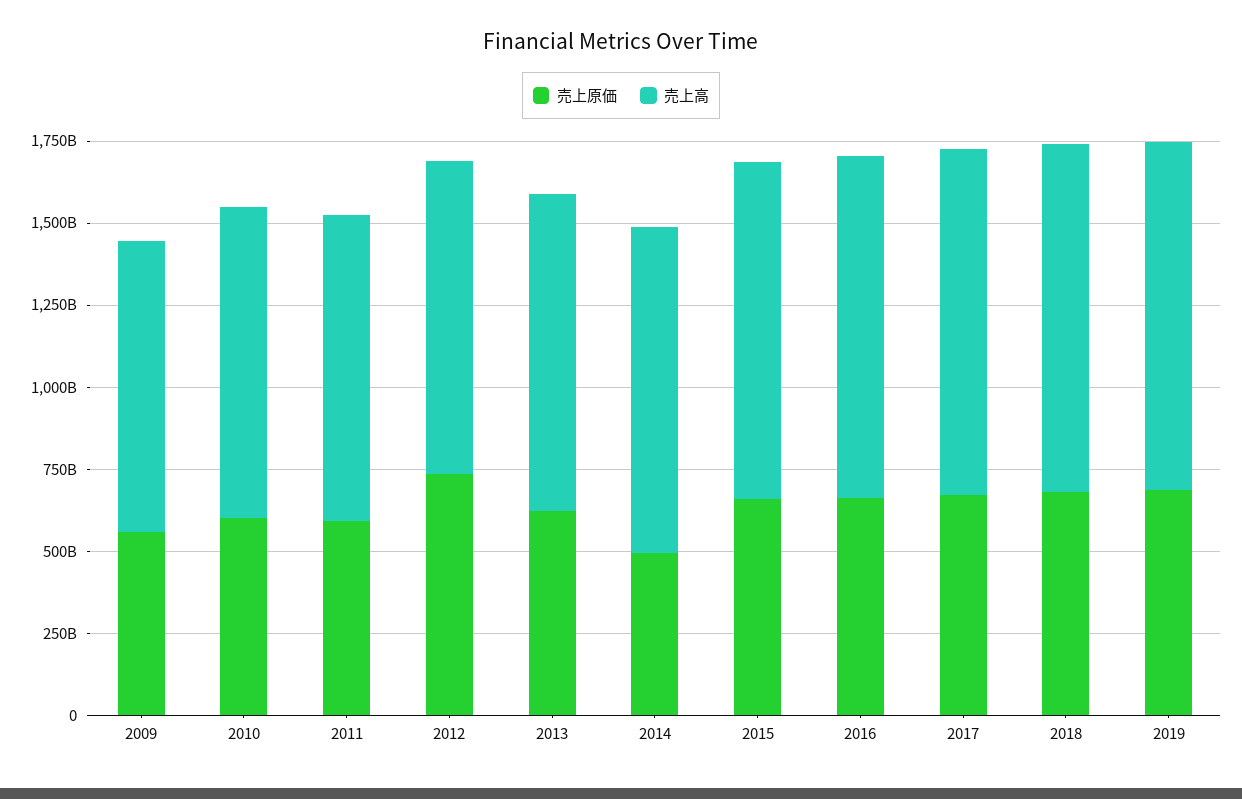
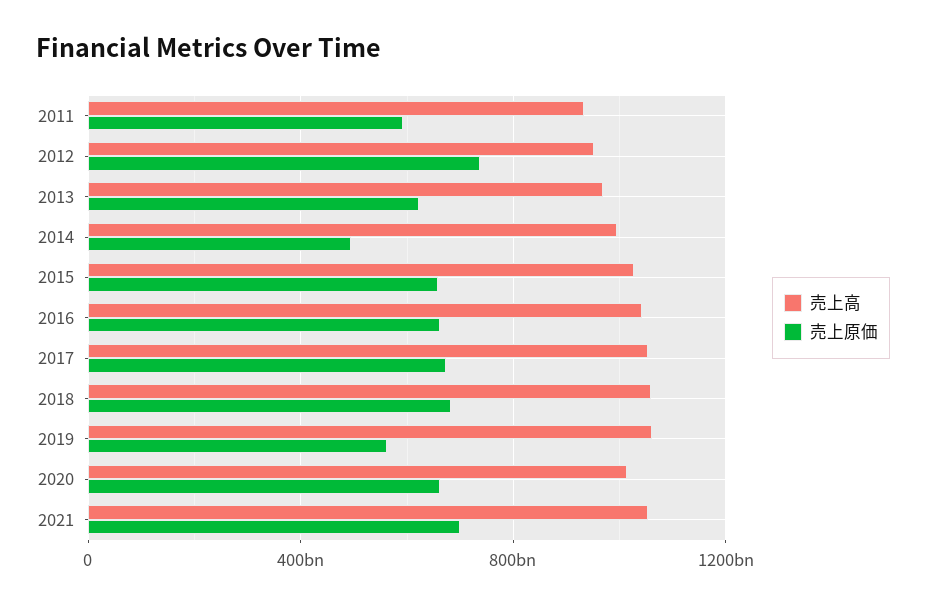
売上原価, 2009: 550000000000 -> none
売上高, 2009: 900000000000 -> none
売上原価, 2010: 600000000000 -> none
売上高, 2010: 950000000000 -> none
売上原価, 2019: 700000000000 -> 550000000000
売上高, 2020: none -> 1000000000000
売上原価, 2020: none -> 650000000000
売上高, 2021: none -> 1050000000000
売上原価, 2021: none -> 700000000000

